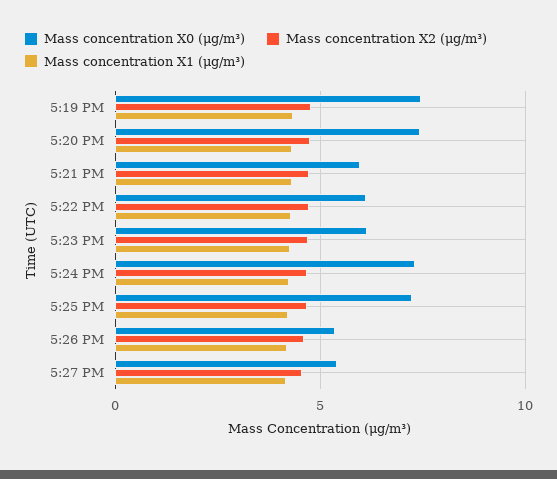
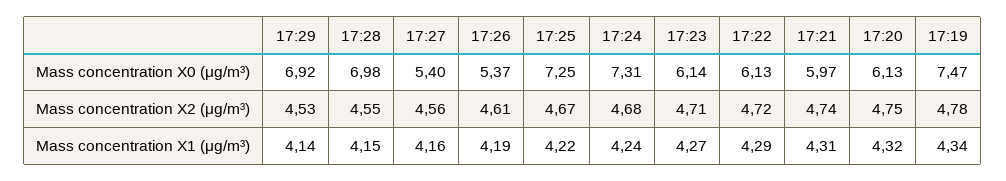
Mass concentration X0 (μg/m³), 5:20 PM: 7.5 -> 6.13
Mass concentration X0 (μg/m³), 17:29: none -> 6.92
Mass concentration X0 (μg/m³), 17:28: none -> 6.98
Mass concentration X2 (μg/m³), 17:29: none -> 4.53
Mass concentration X2 (μg/m³), 17:28: none -> 4.55
Mass concentration X1 (μg/m³), 17:29: none -> 4.14
Mass concentration X1 (μg/m³), 17:28: none -> 4.15

